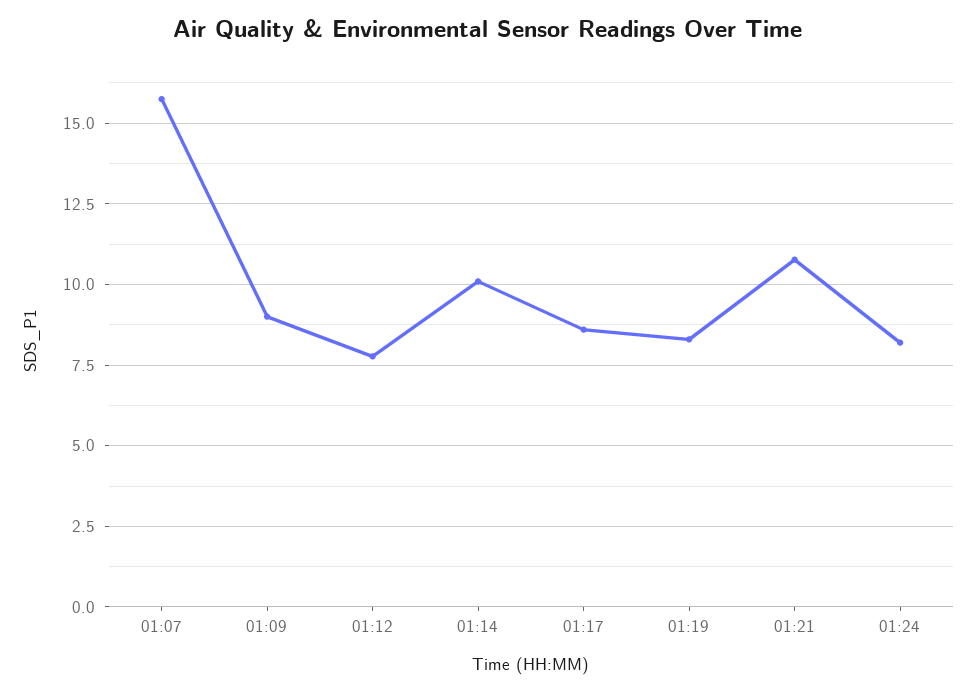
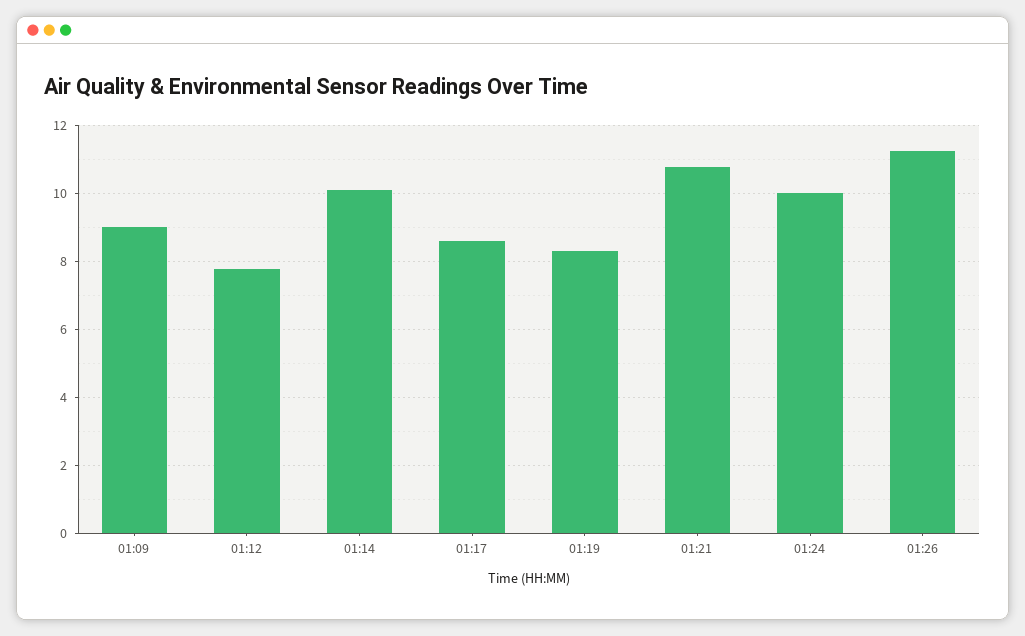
01:07: 15.75 -> none
01:24: 8.25 -> 10
01:26: none -> 11.2

